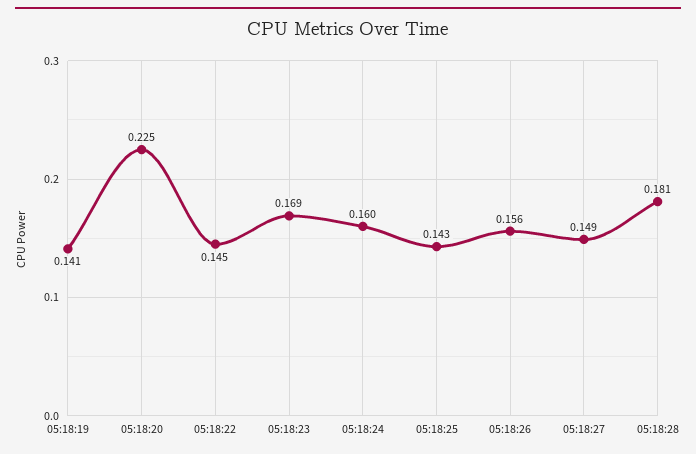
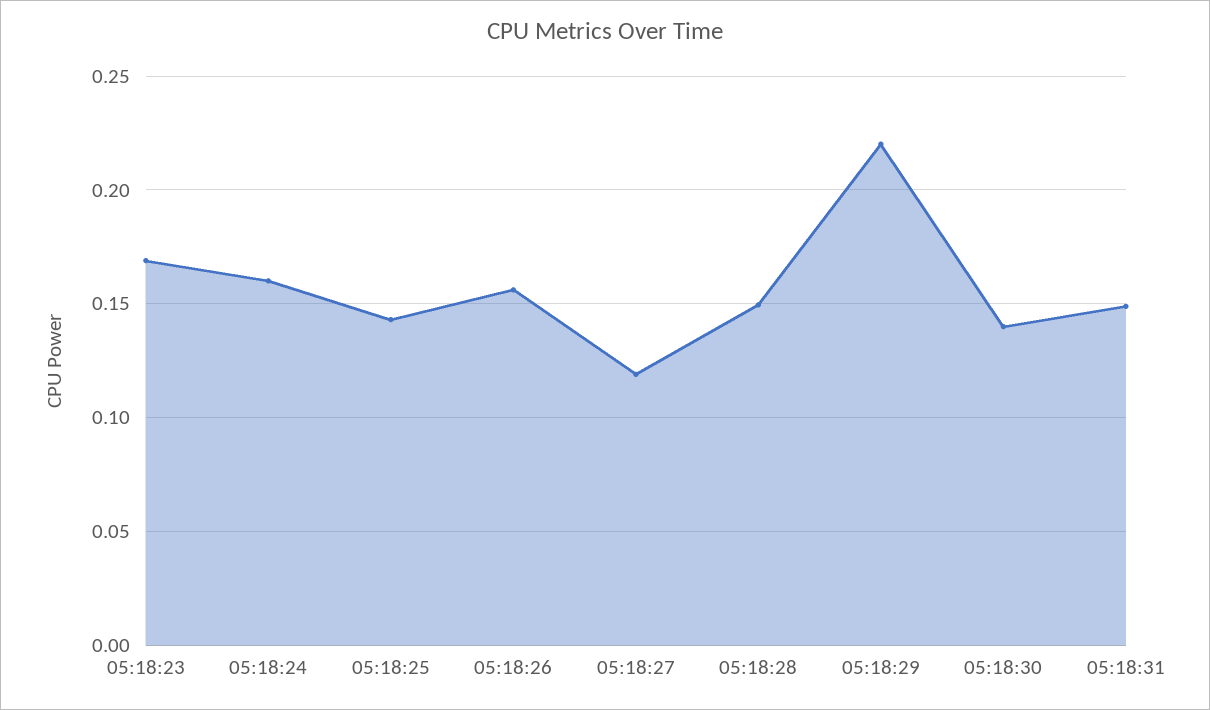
05:18:19: 0.141 -> none
05:18:20: 0.225 -> none
05:18:22: 0.145 -> none
05:18:27: 0.149 -> 0.12
05:18:28: 0.181 -> 0.15
05:18:29: none -> 0.22
05:18:30: none -> 0.14
05:18:31: none -> 0.15

